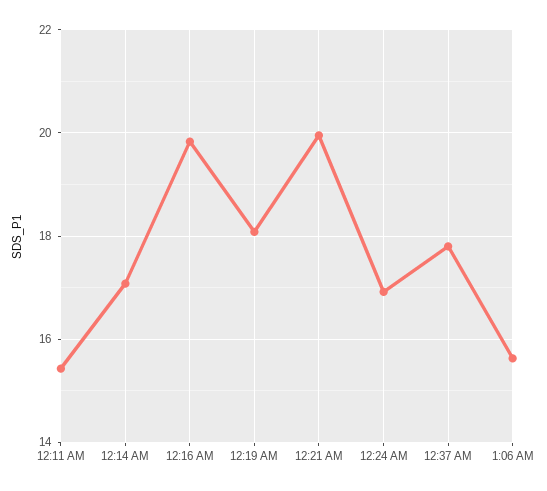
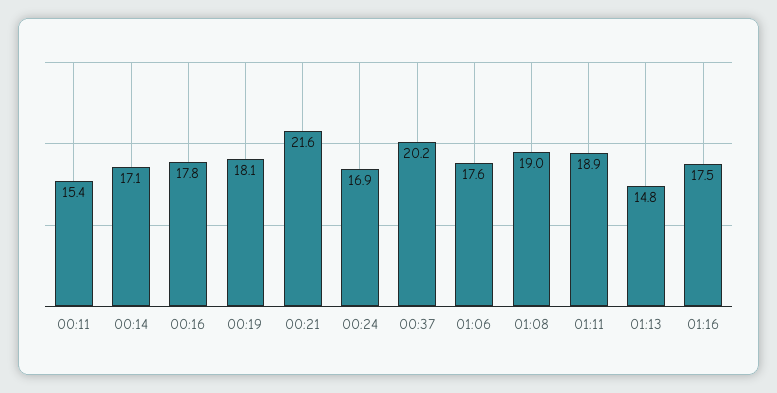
12:16 AM: 19.8 -> 17.8
12:21 AM: 20 -> 21.6
12:37 AM: 17.8 -> 20.2
1:06 AM: 15.6 -> 17.6
01:08: none -> 19
01:11: none -> 18.9
01:13: none -> 14.8
01:16: none -> 17.5

